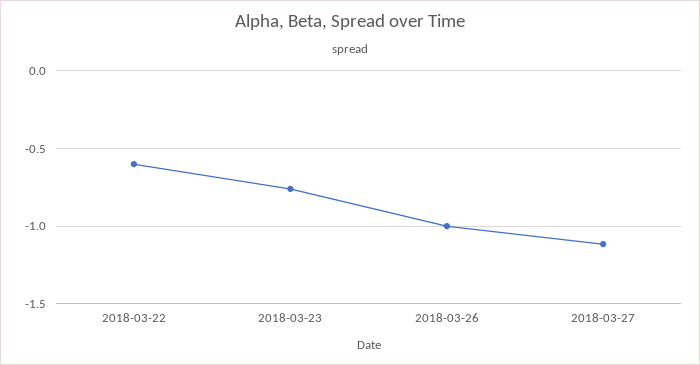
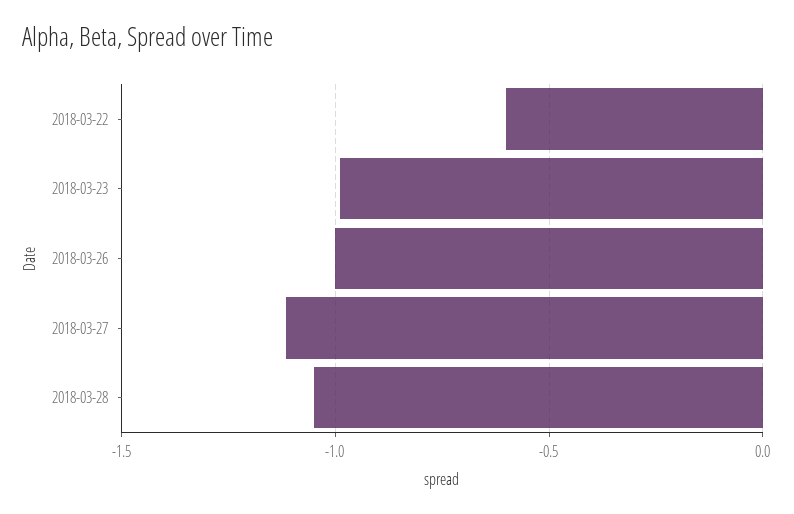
2018-03-23: -0.75 -> -1
2018-03-28: none -> -1.05

